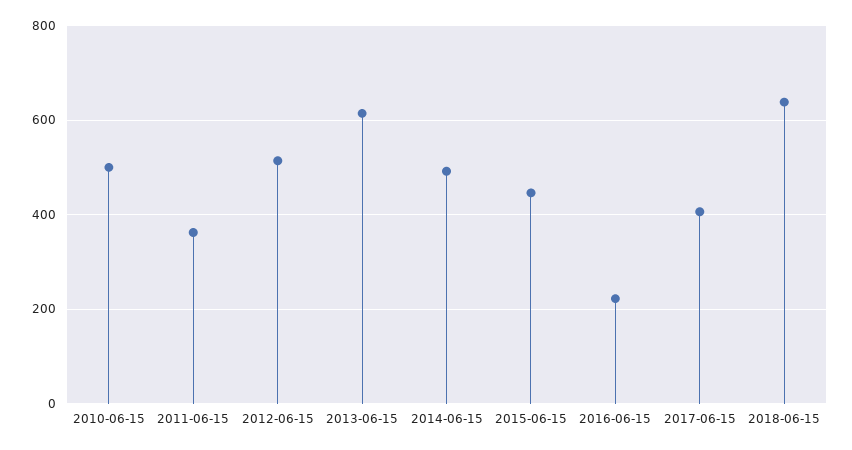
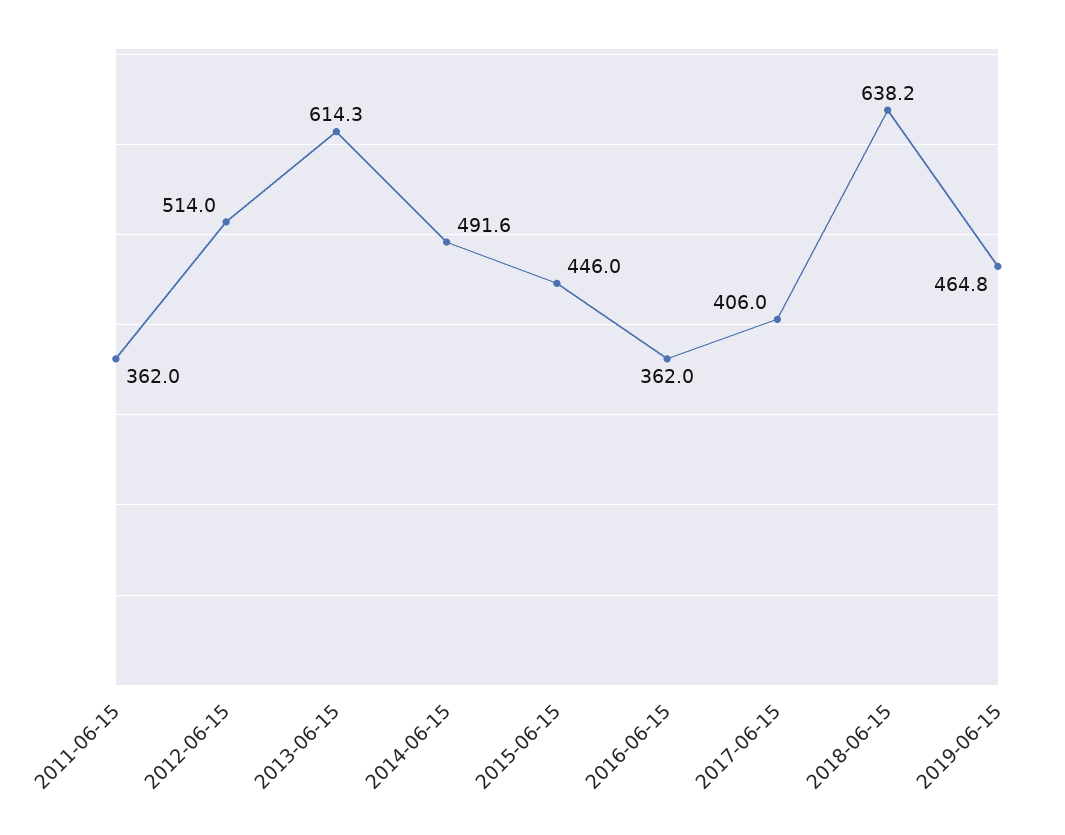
2010-06-15: 500 -> none
2016-06-15: 220 -> 362
2019-06-15: none -> 464.8

